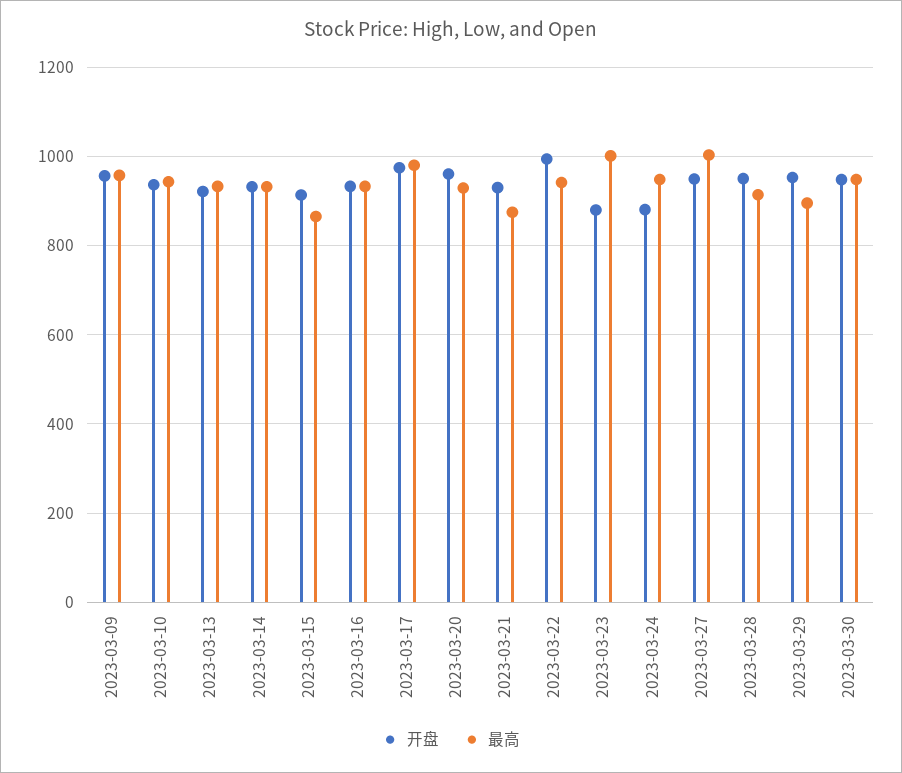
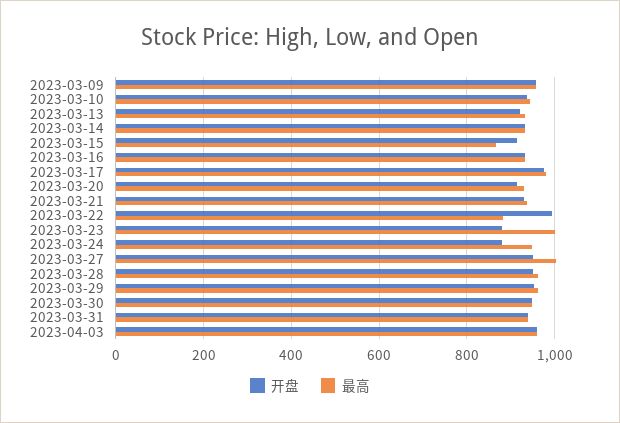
开盘, 2023-03-20: 960 -> 920
最高, 2023-03-21: 880 -> 940
最高, 2023-03-22: 940 -> 880
最高, 2023-03-28: 920 -> 960
最高, 2023-03-29: 900 -> 960
开盘, 2023-03-31: none -> 940
最高, 2023-03-31: none -> 940
开盘, 2023-04-03: none -> 960
最高, 2023-04-03: none -> 960

